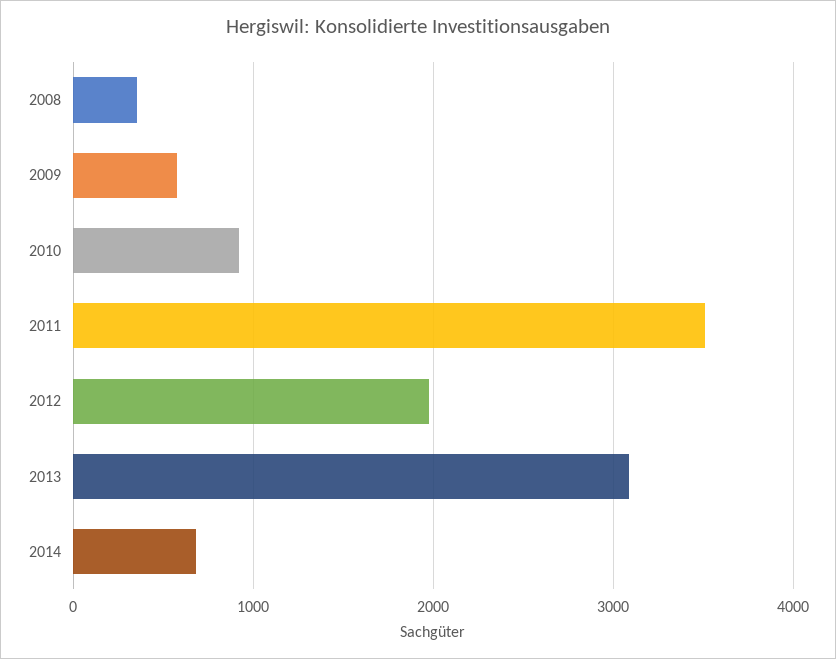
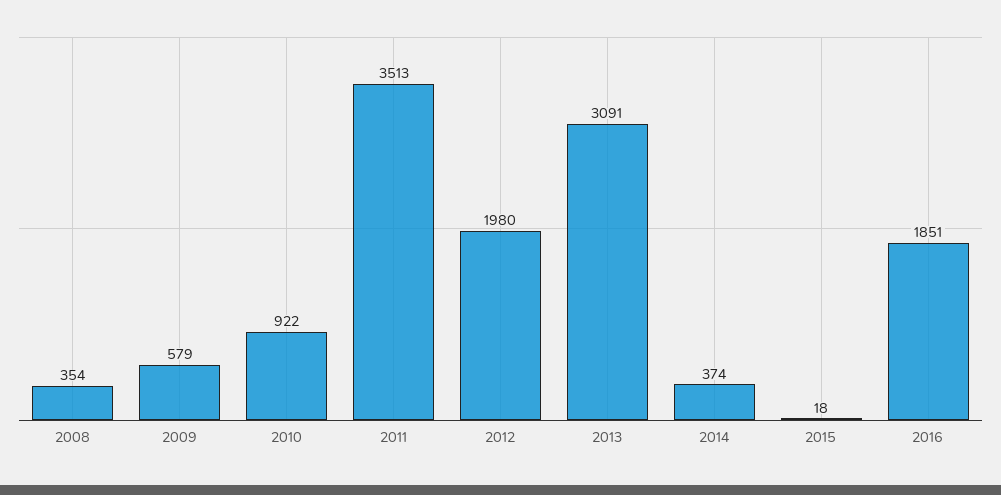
2014: 700 -> 374
2015: none -> 18
2016: none -> 1851

